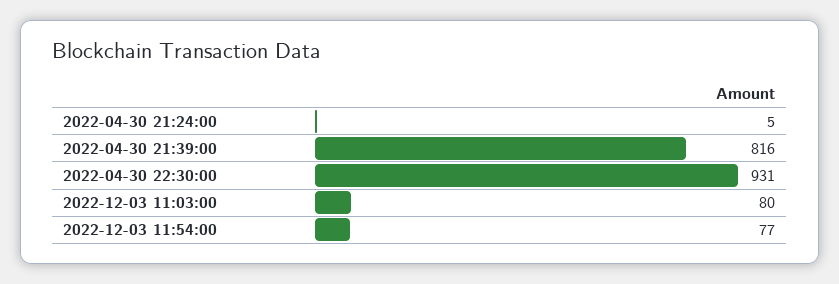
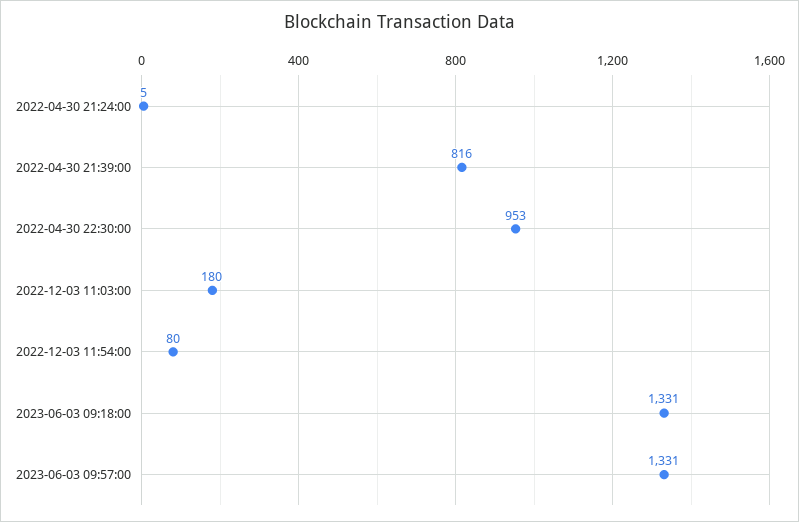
2022-04-30 22:30:00: 931 -> 953
2022-12-03 11:03:00: 80 -> 180
2022-12-03 11:54:00: 77 -> 80
2023-06-03 09:18:00: none -> 1331
2023-06-03 09:57:00: none -> 1331

